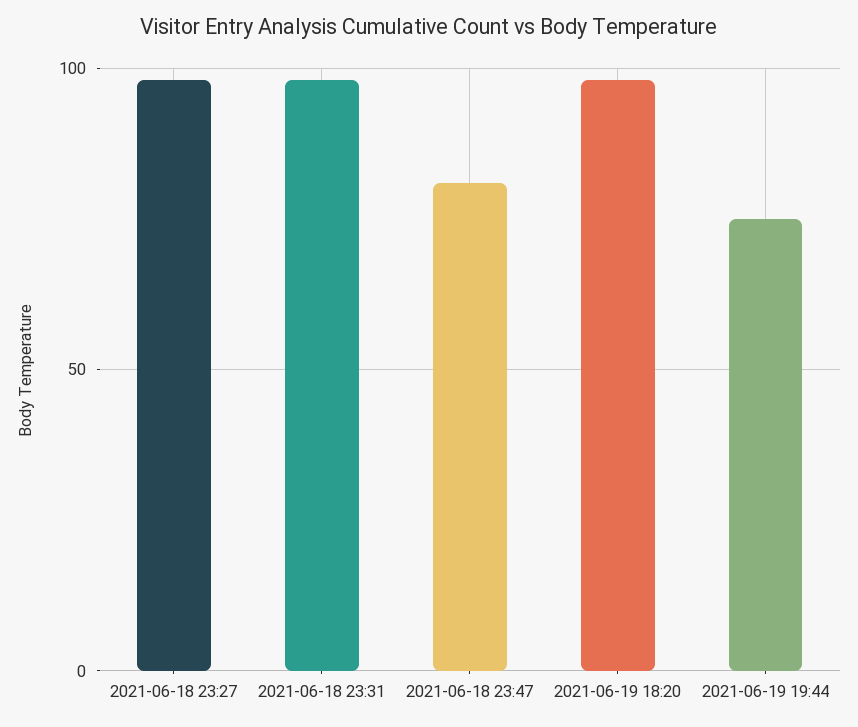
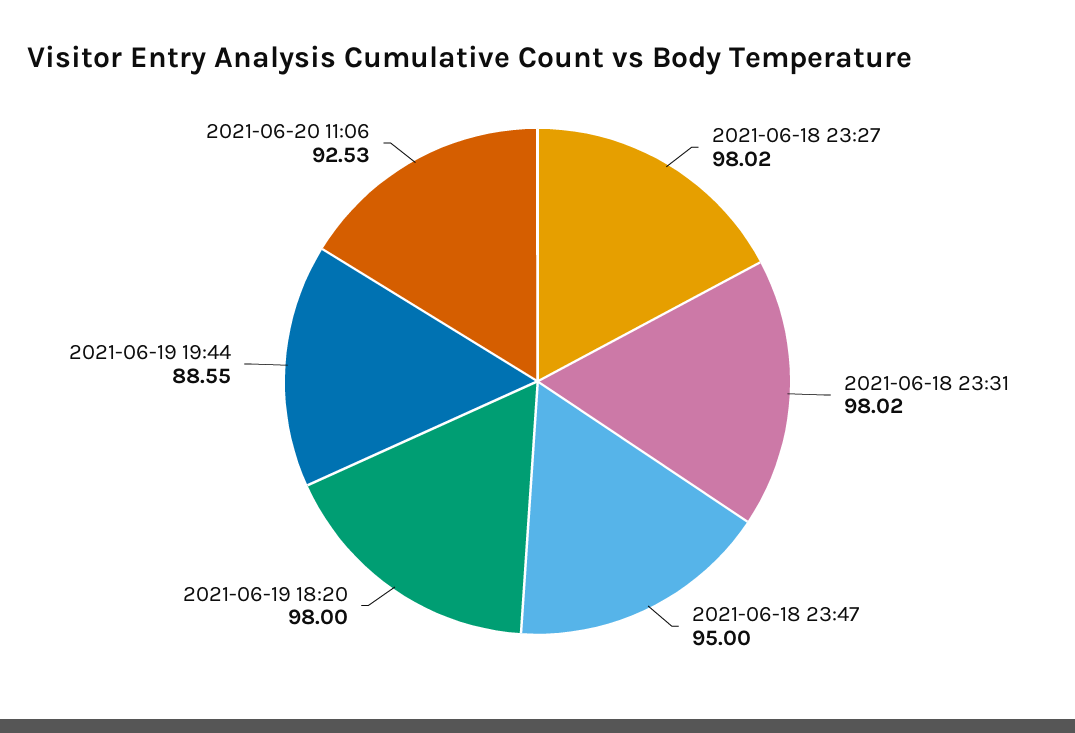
2021-06-18 23:47: 80 -> 95
2021-06-19 19:44: 75 -> 88.55
2021-06-20 11:06: none -> 92.53

